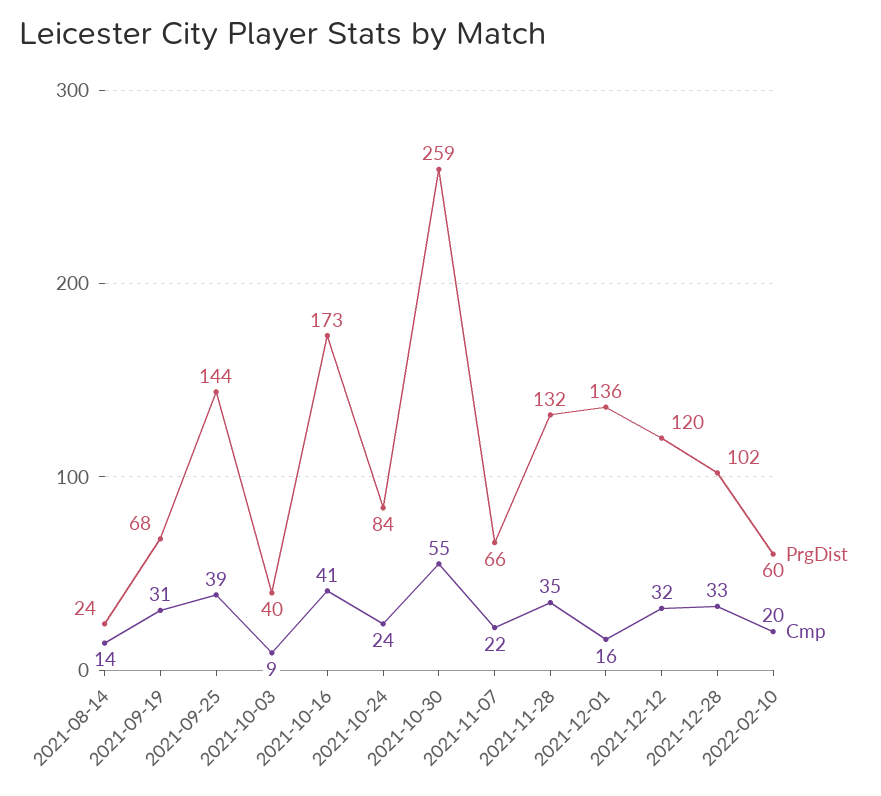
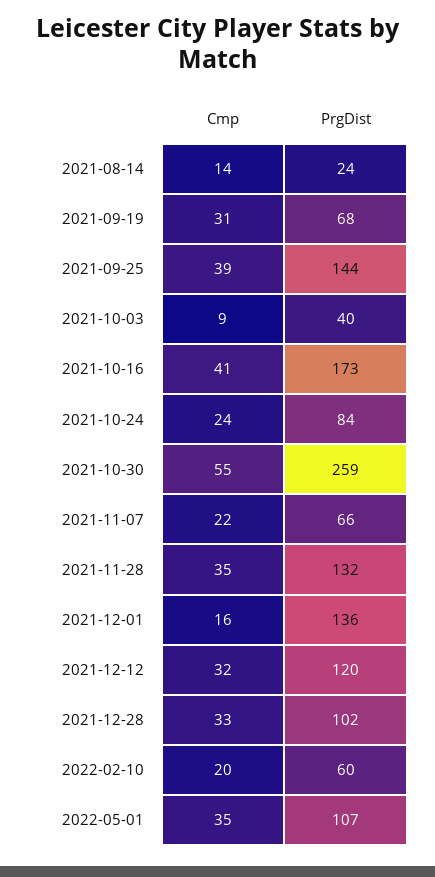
Cmp, 2022-05-01: none -> 35
PrgDist, 2022-05-01: none -> 107

